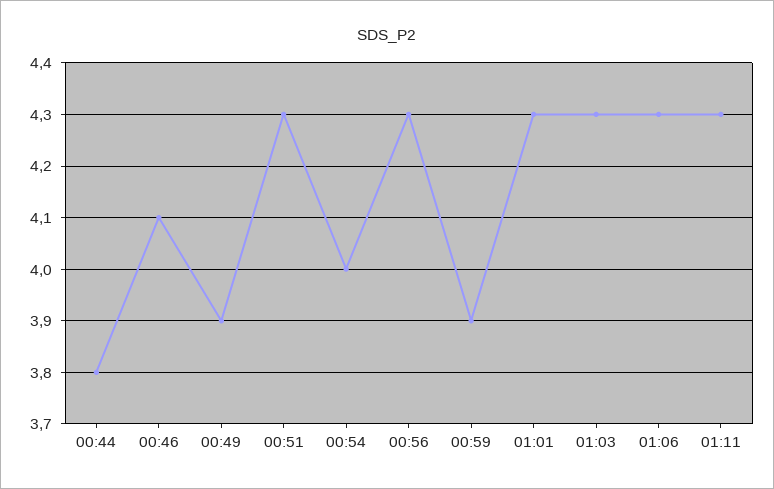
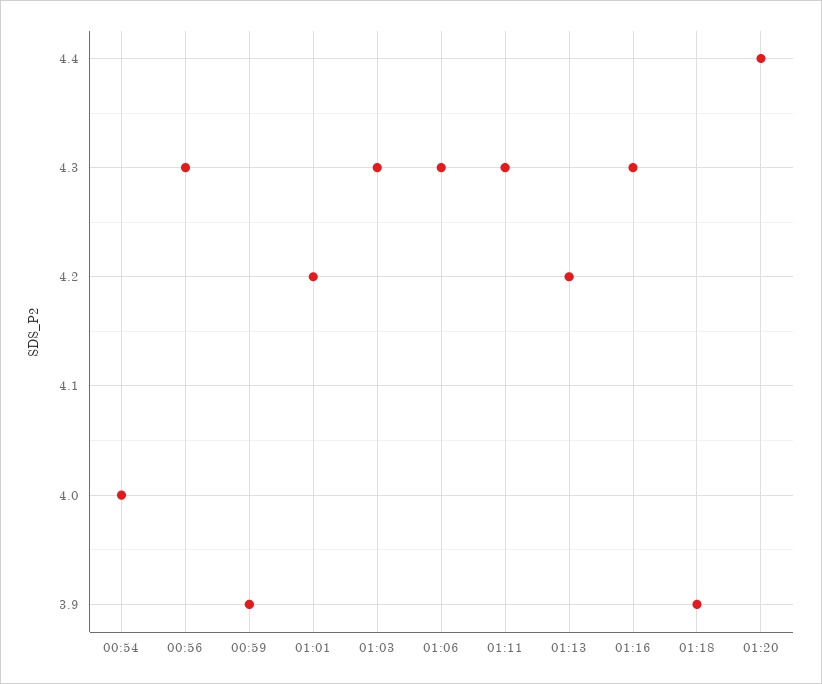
00:44: 3.8 -> none
00:46: 4.1 -> none
00:49: 3.9 -> none
00:51: 4.3 -> none
01:01: 4.3 -> 4.2
01:13: none -> 4.2
01:16: none -> 4.3
01:18: none -> 3.9
01:20: none -> 4.4

